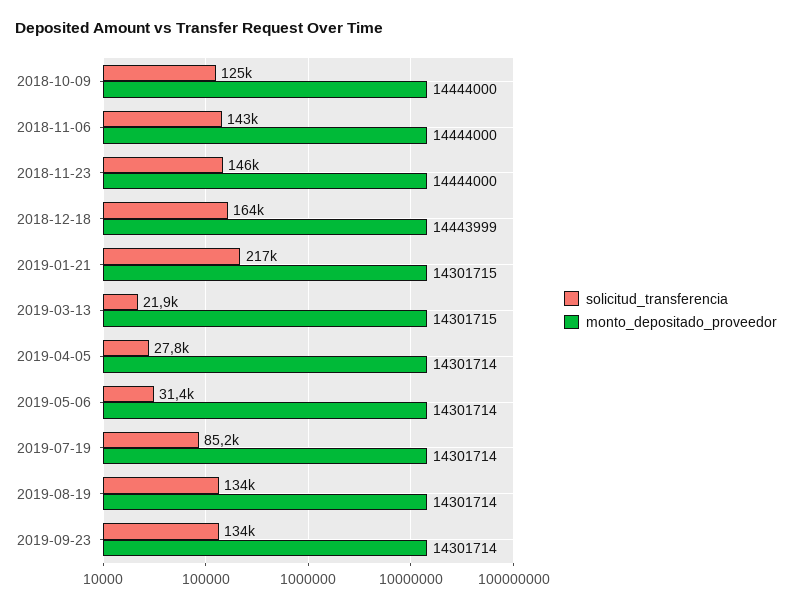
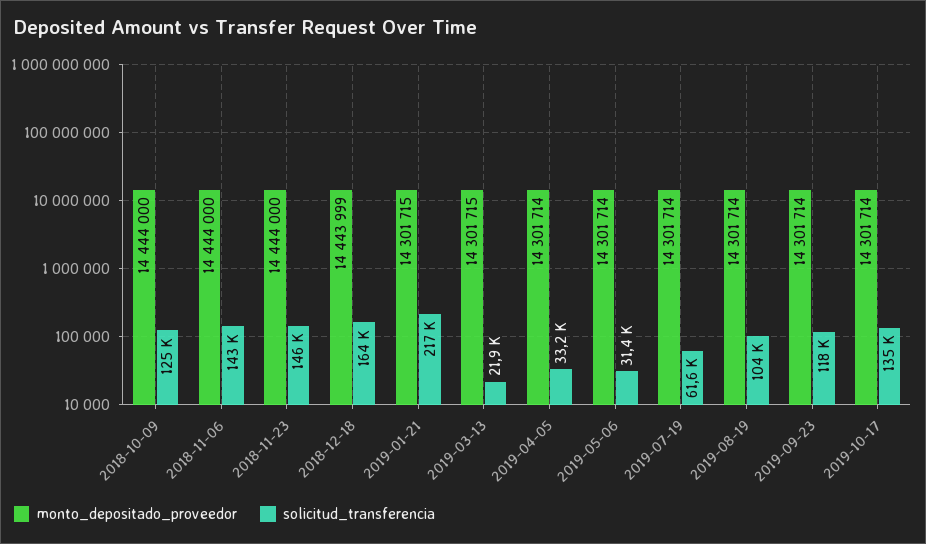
solicitud_transferencia, 2019-04-05: 27800 -> 33200
solicitud_transferencia, 2019-07-19: 85200 -> 61600
solicitud_transferencia, 2019-08-19: 134000 -> 104000
solicitud_transferencia, 2019-09-23: 134000 -> 118000
monto_depositado_proveedor, 2019-10-17: none -> 14301714
solicitud_transferencia, 2019-10-17: none -> 135000

